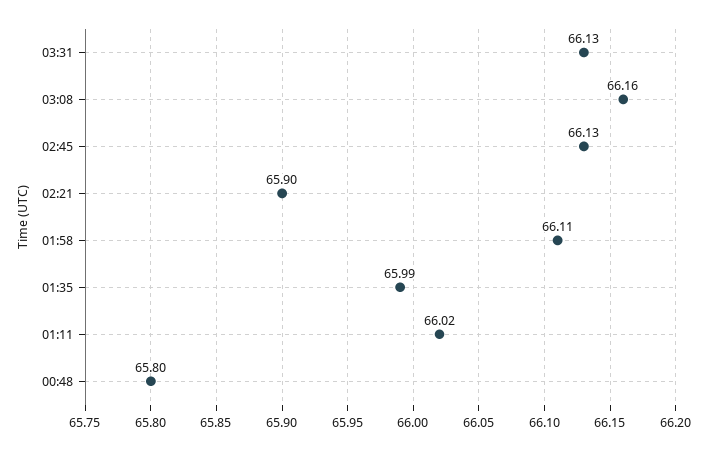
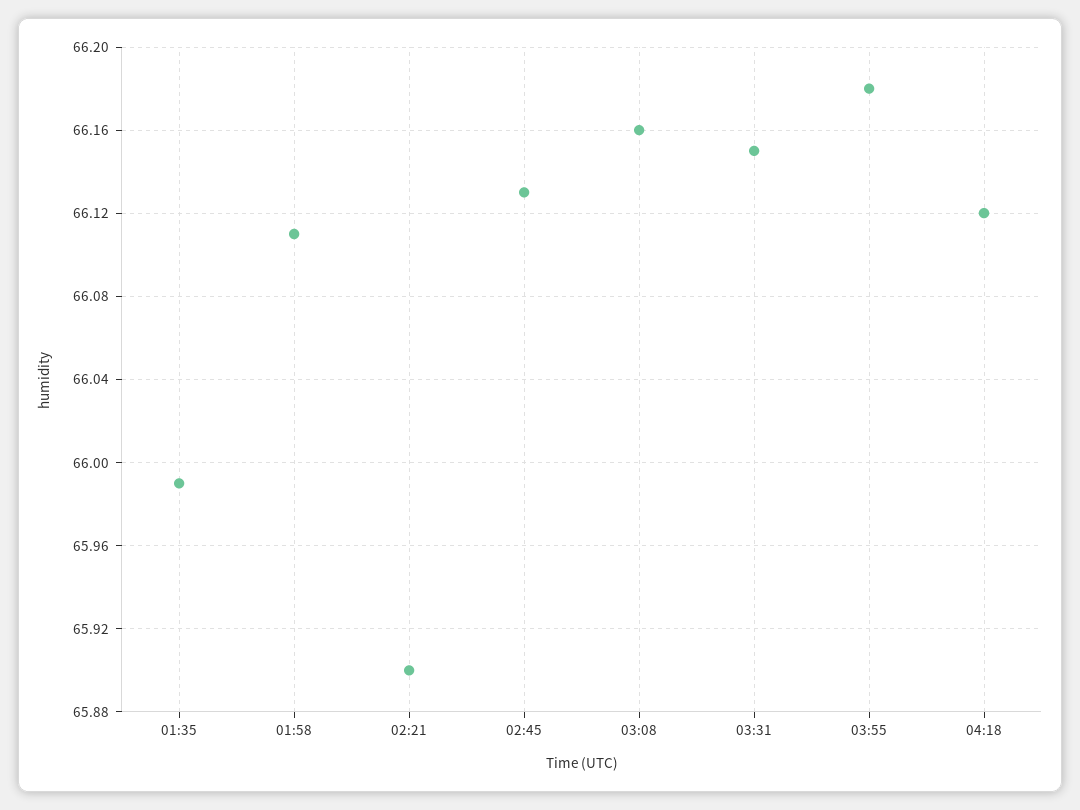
03:31: 66.13 -> 66.15
01:11: 66.02 -> none
00:48: 65.8 -> none
03:55: none -> 66.18
04:18: none -> 66.12

